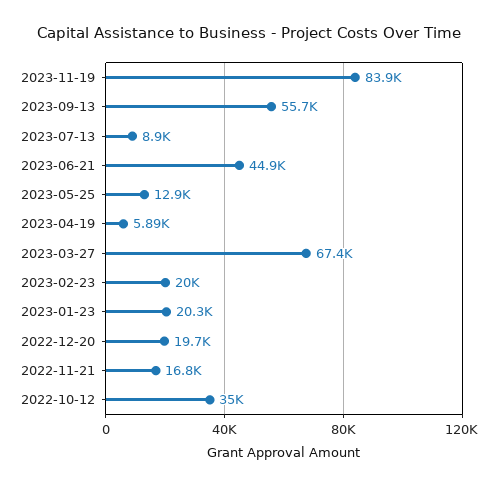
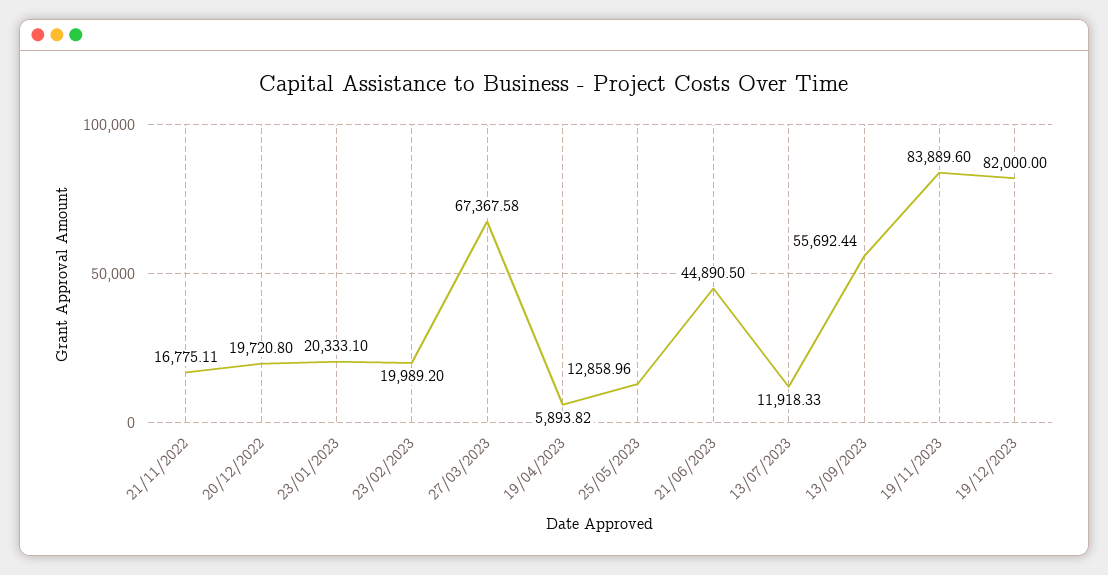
2023-07-13: 8900 -> 11918.33
2022-10-12: 35000 -> none
19/12/2023: none -> 82000

